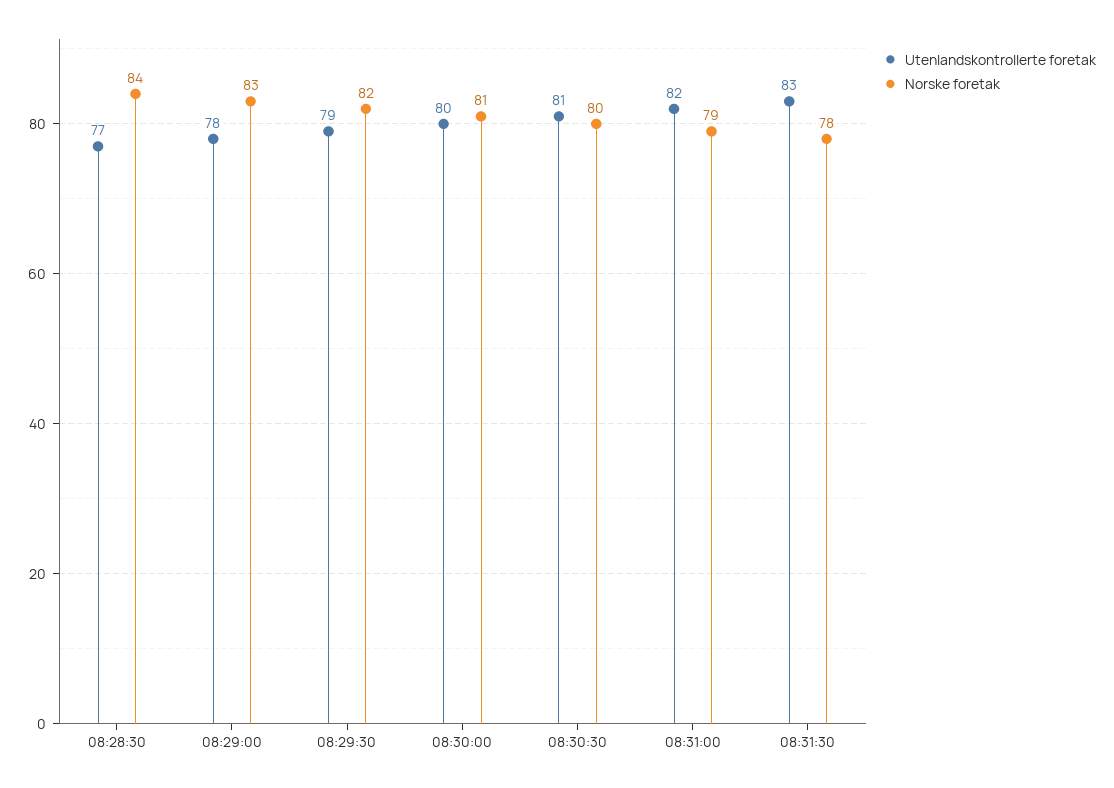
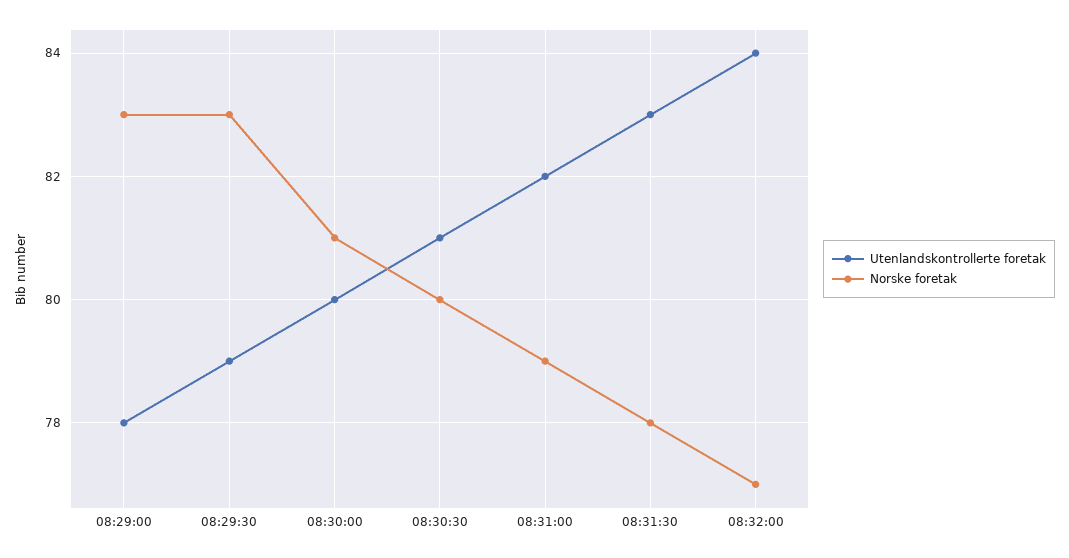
Utenlandskontrollerte foretak, 08:28:30: 77 -> none
Norske foretak, 08:28:30: 84 -> none
Norske foretak, 08:29:30: 82 -> 83
Utenlandskontrollerte foretak, 08:32:00: none -> 84
Norske foretak, 08:32:00: none -> 77

